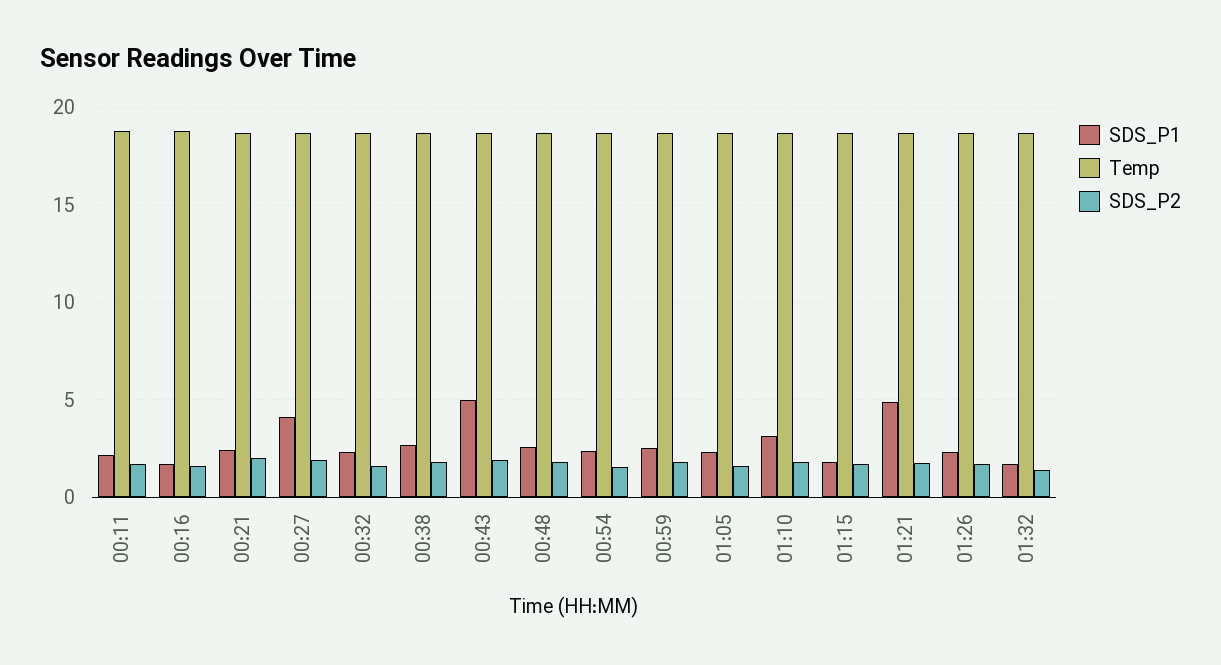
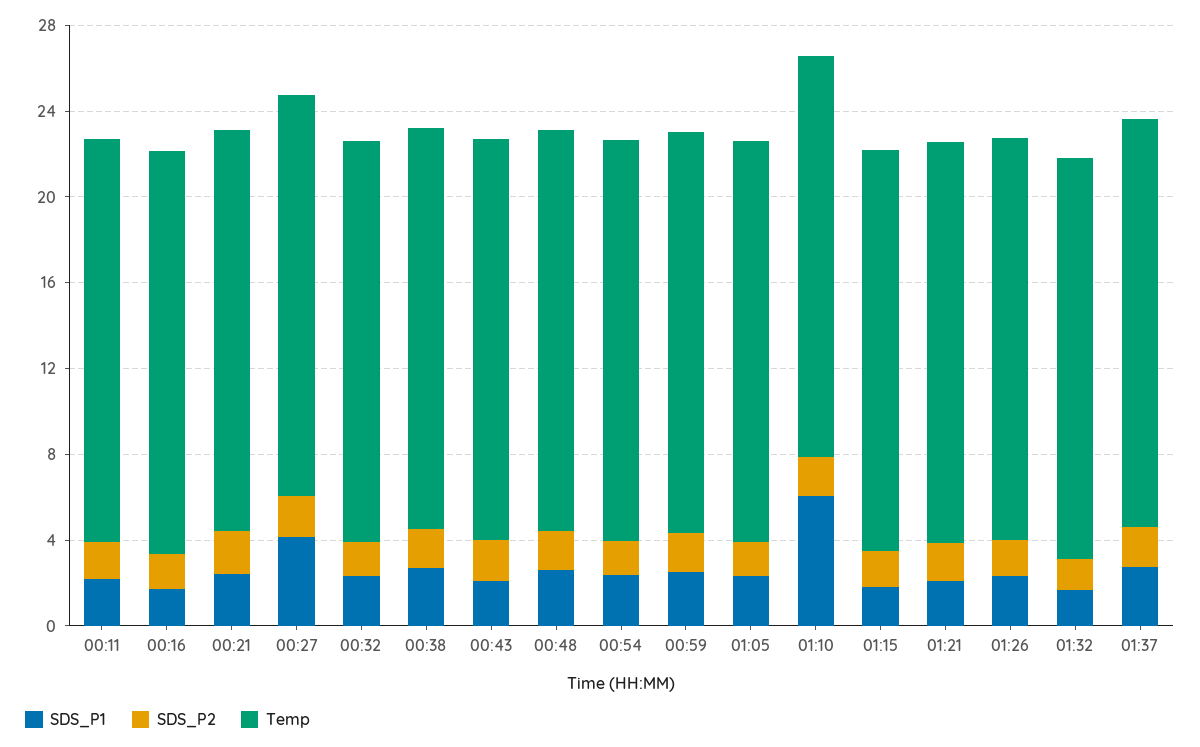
SDS_P1, 00:43: 5 -> 2
SDS_P1, 01:10: 3 -> 6
SDS_P1, 01:21: 5 -> 2
SDS_P1, 01:37: none -> 3
SDS_P2, 01:37: none -> 2
Temp, 01:37: none -> 19

